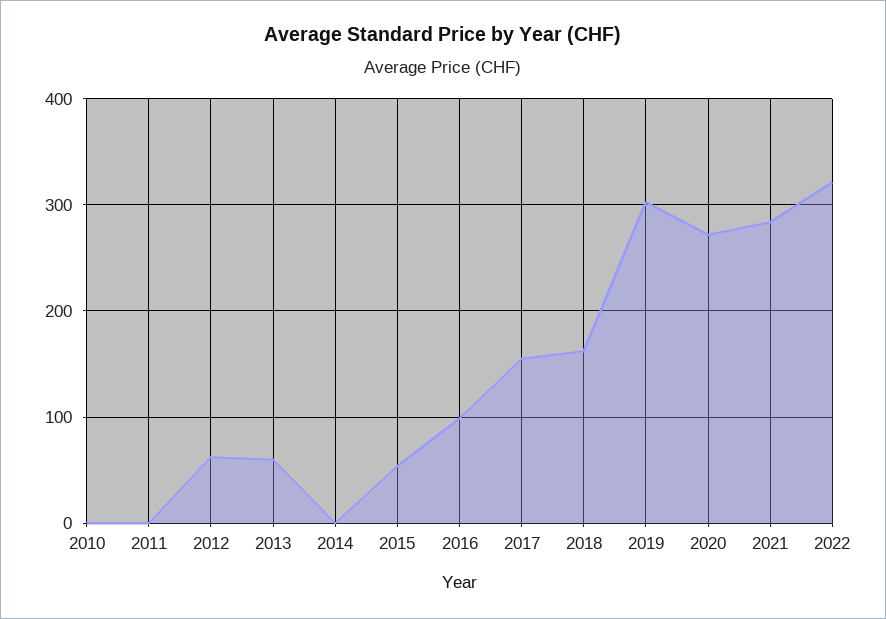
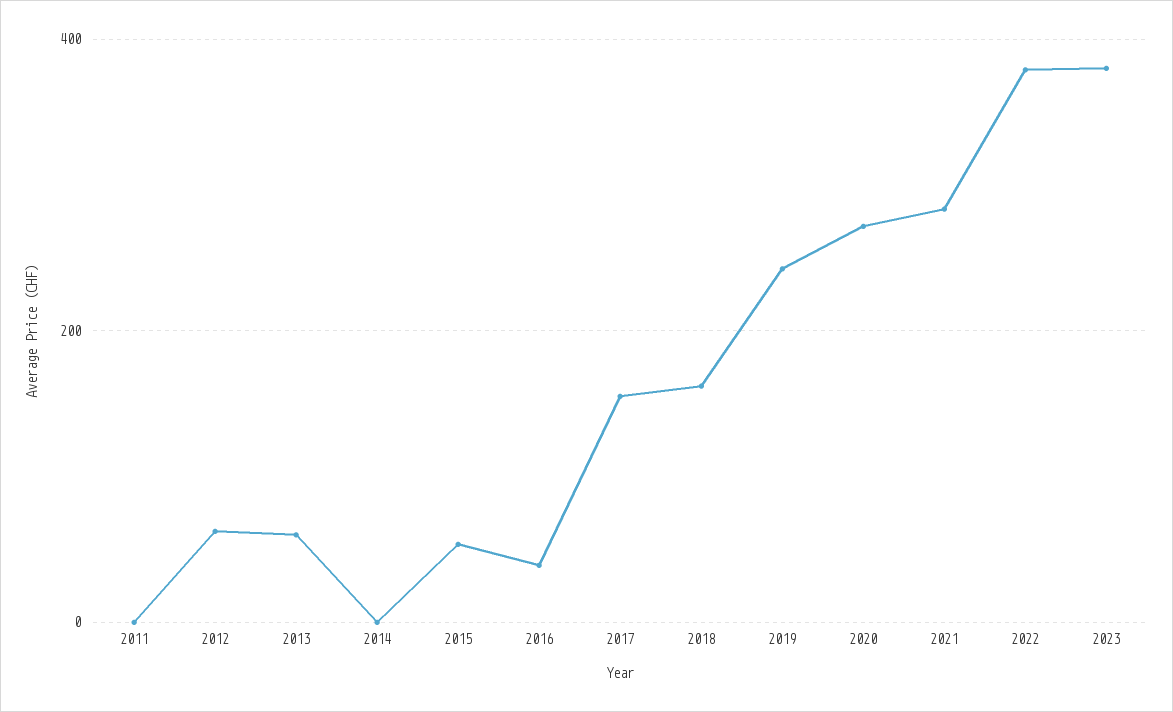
2010: 0 -> none
2016: 100 -> 40
2019: 300 -> 240
2022: 320 -> 380
2023: none -> 380

